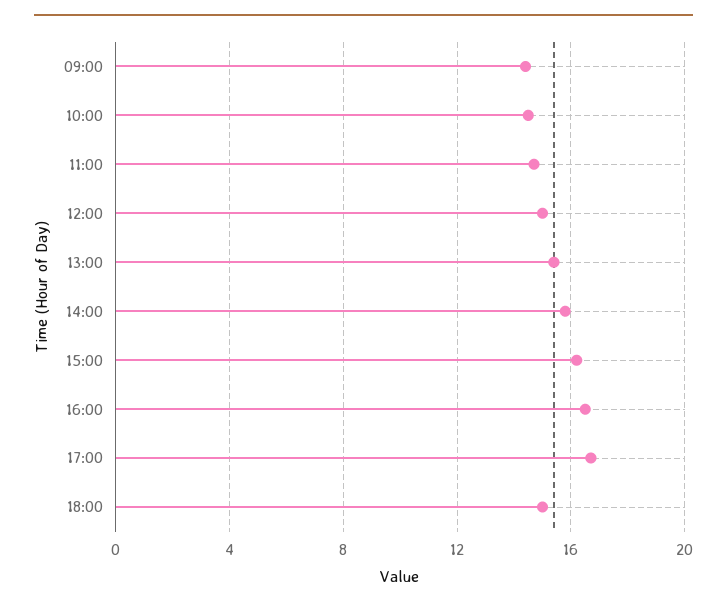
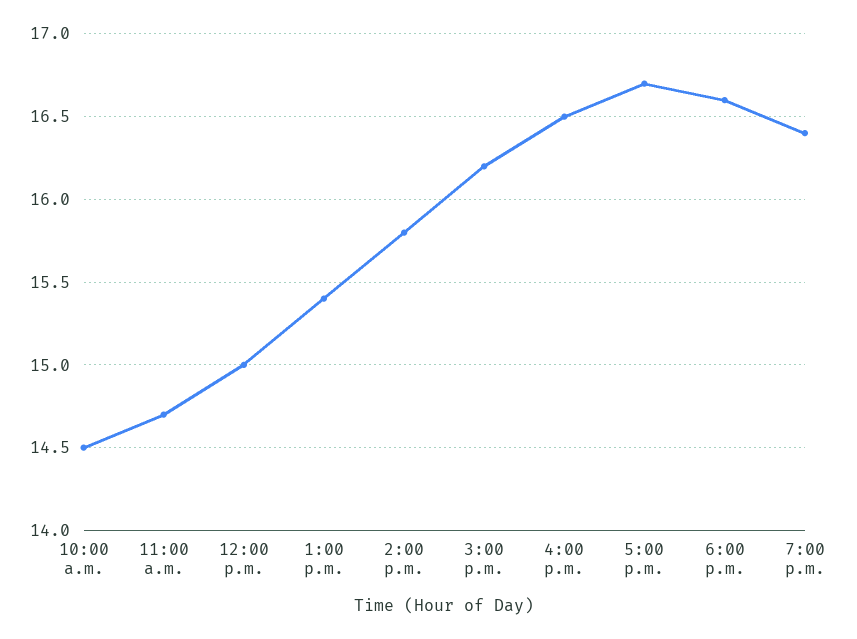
09:00: 14.5 -> none
18:00: 15 -> 16.6
7:00 p.m.: none -> 16.4

